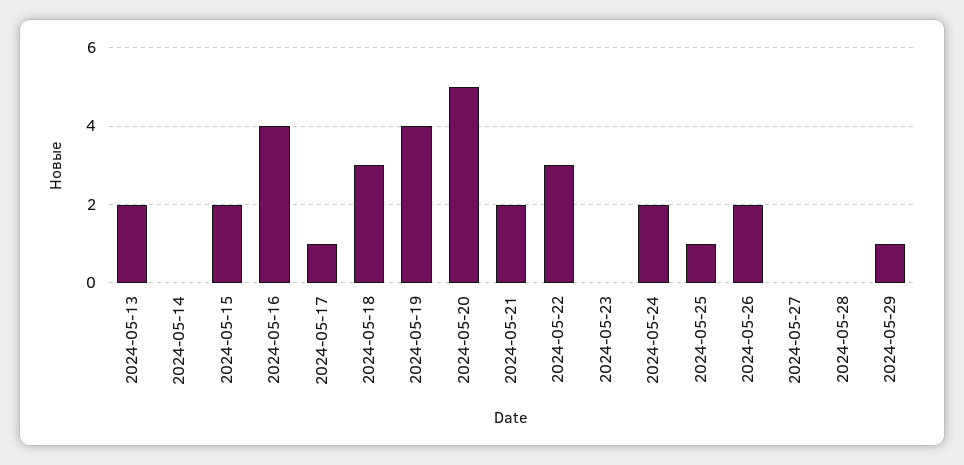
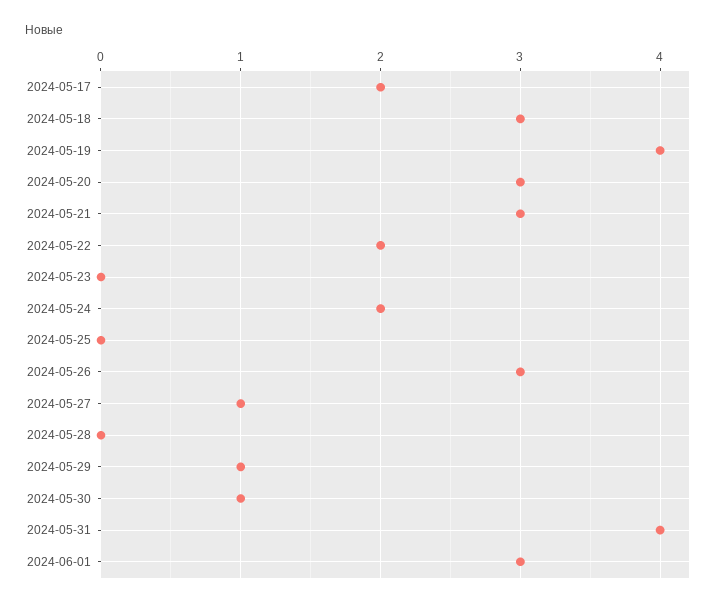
2024-05-13: 2 -> none
2024-05-14: 0 -> none
2024-05-15: 2 -> none
2024-05-16: 4 -> none
2024-05-17: 1 -> 2
2024-05-20: 5 -> 3
2024-05-21: 2 -> 3
2024-05-22: 3 -> 2
2024-05-25: 1 -> 0
2024-05-26: 2 -> 3
2024-05-27: 0 -> 1
2024-05-30: none -> 1
2024-05-31: none -> 4
2024-06-01: none -> 3

